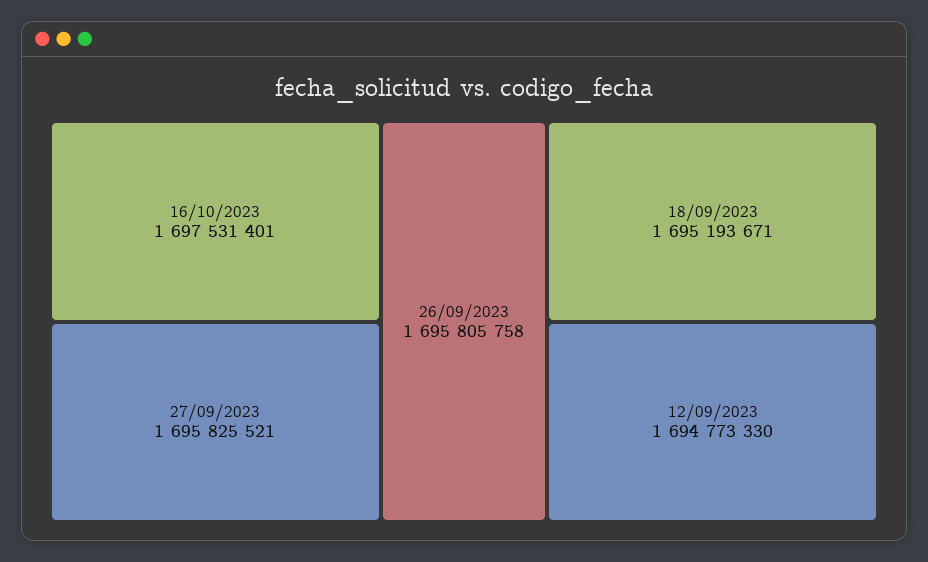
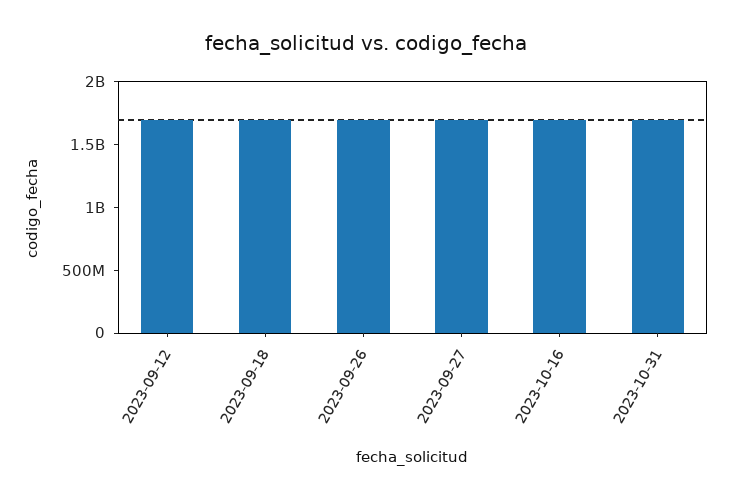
2023-10-31: none -> 1700000000

